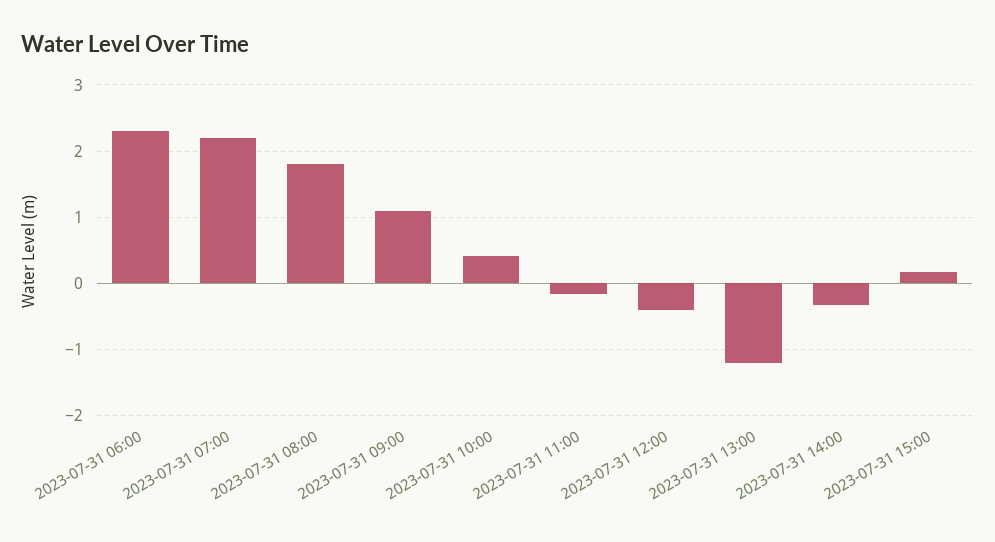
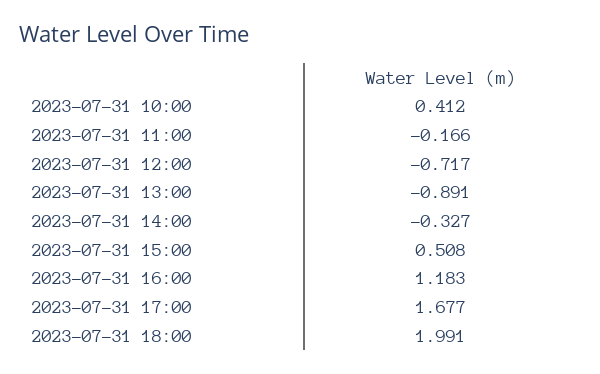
2023-07-31 06:00: 2.3 -> none
2023-07-31 07:00: 2.2 -> none
2023-07-31 08:00: 1.8 -> none
2023-07-31 09:00: 1.1 -> none
2023-07-31 12:00: -0.4 -> -0.717
2023-07-31 13:00: -1.2 -> -0.891
2023-07-31 15:00: 0.2 -> 0.508
2023-07-31 16:00: none -> 1.183
2023-07-31 17:00: none -> 1.677
2023-07-31 18:00: none -> 1.991

